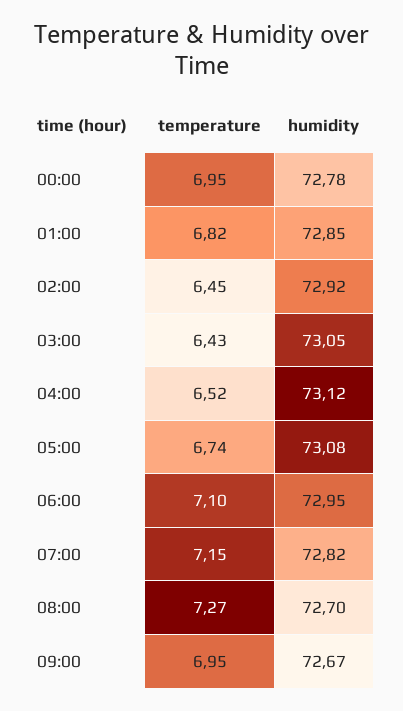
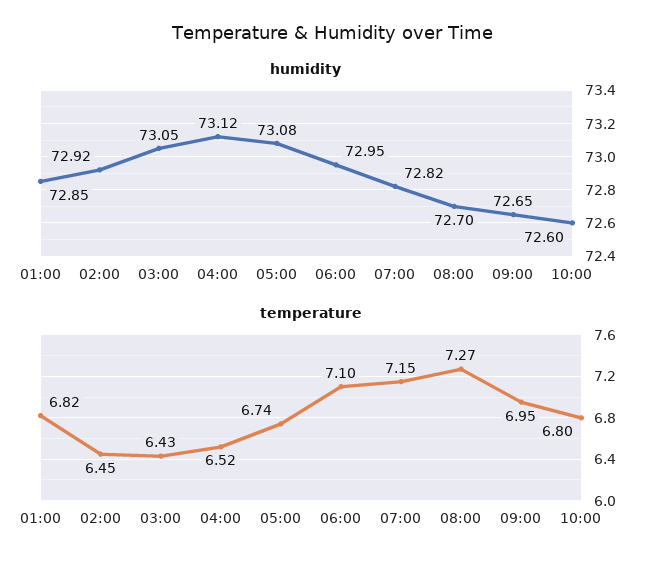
temperature, 00:00: 6.95 -> none
humidity, 00:00: 72.78 -> none
humidity, 09:00: 72.67 -> 72.65
humidity, 10:00: none -> 72.6
temperature, 10:00: none -> 6.8

